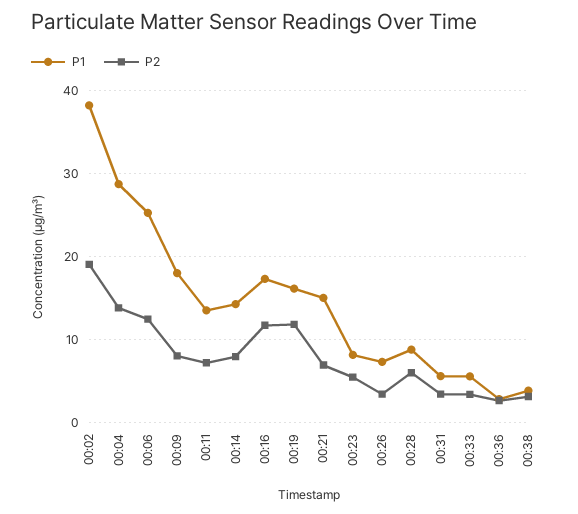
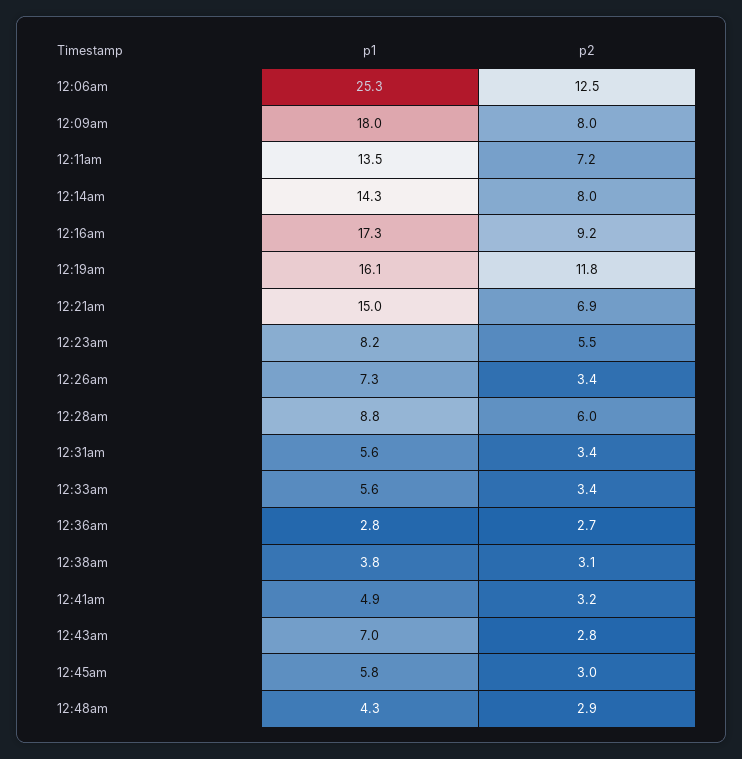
P1, 00:02: 38 -> none
P2, 00:02: 19 -> none
P1, 00:04: 29 -> none
P2, 00:04: 14 -> none
P2, 00:16: 12 -> 9.2
P1, 12:41am: none -> 4.9
P2, 12:41am: none -> 3.2
P1, 12:43am: none -> 7
P2, 12:43am: none -> 2.8
P1, 12:45am: none -> 5.8
P2, 12:45am: none -> 3
P1, 12:48am: none -> 4.3
P2, 12:48am: none -> 2.9

